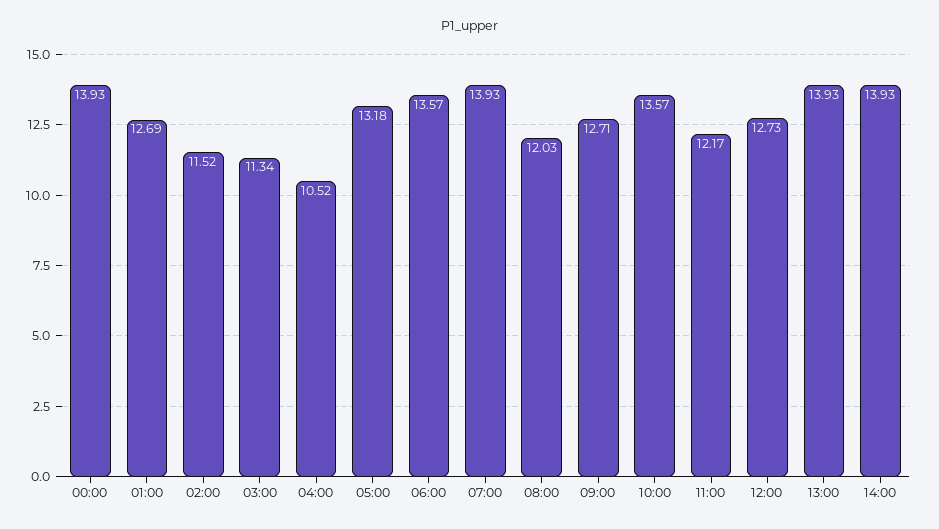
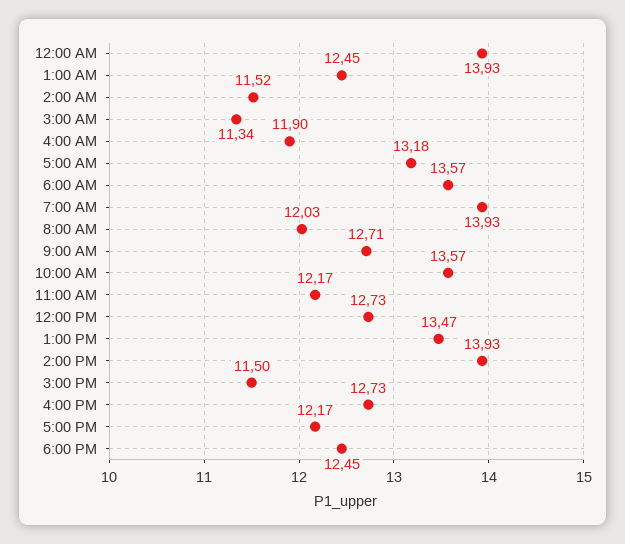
01:00: 12.69 -> 12.45
04:00: 10.52 -> 11.9
13:00: 13.93 -> 13.47
3:00 PM: none -> 11.5
4:00 PM: none -> 12.73
5:00 PM: none -> 12.17
6:00 PM: none -> 12.45

